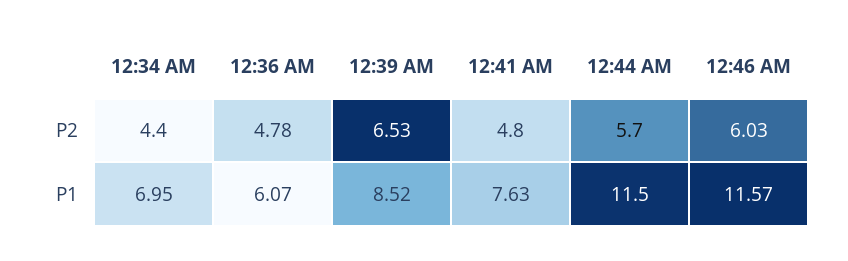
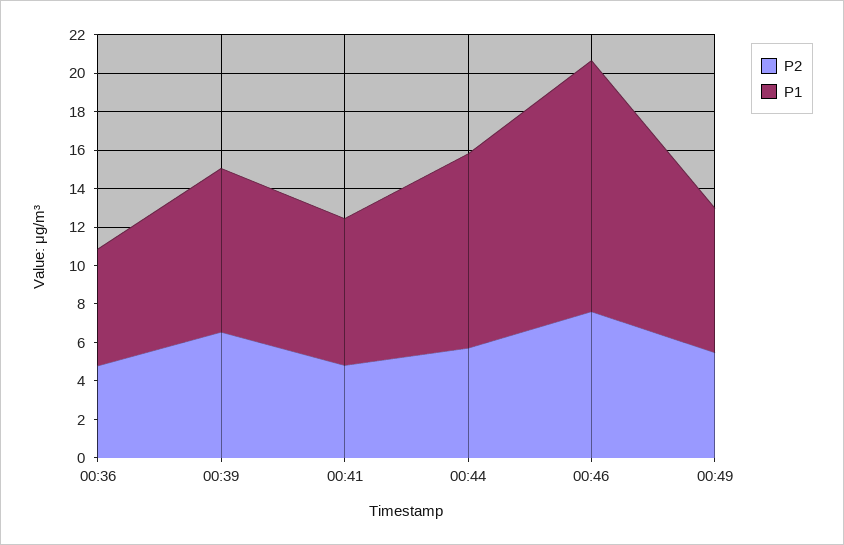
P2, 12:34 AM: 4.4 -> none
P2, 12:46 AM: 6.03 -> 7.5
P1, 12:34 AM: 6.95 -> none
P1, 12:44 AM: 11.5 -> 10
P1, 12:46 AM: 11.57 -> 13
P2, 00:49: none -> 5.5
P1, 00:49: none -> 7.5

